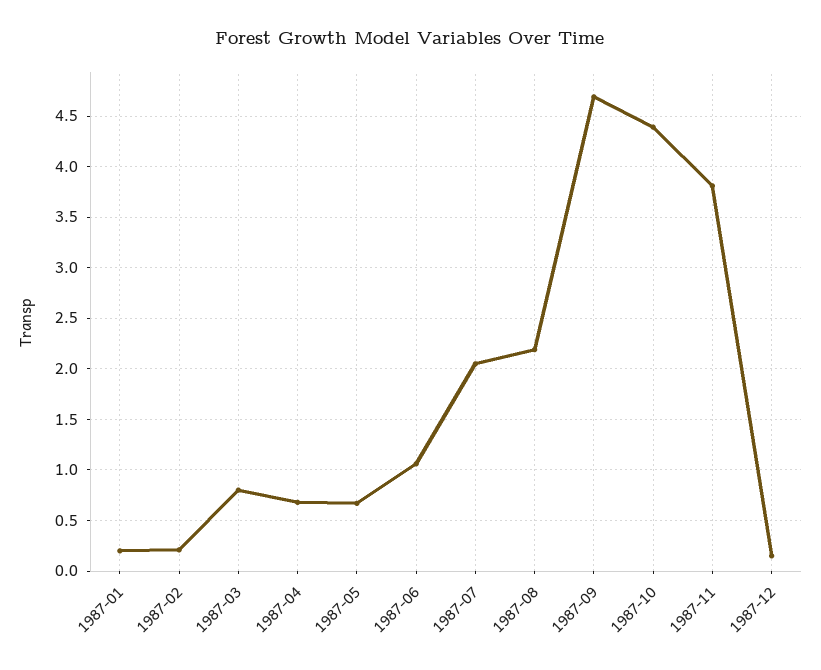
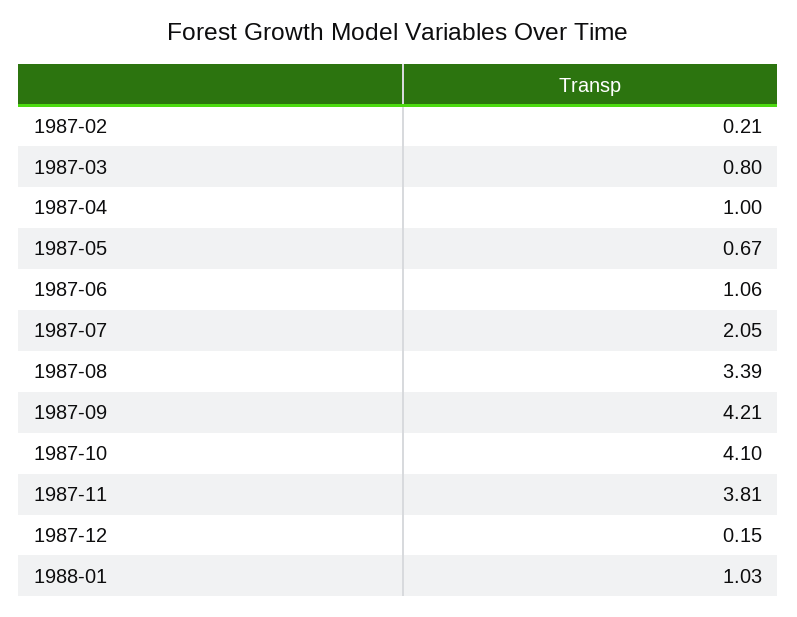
1987-01: 0.2 -> none
1987-04: 0.7 -> 1
1987-08: 2.2 -> 3.39
1987-09: 4.7 -> 4.21
1987-10: 4.4 -> 4.1
1988-01: none -> 1.03

